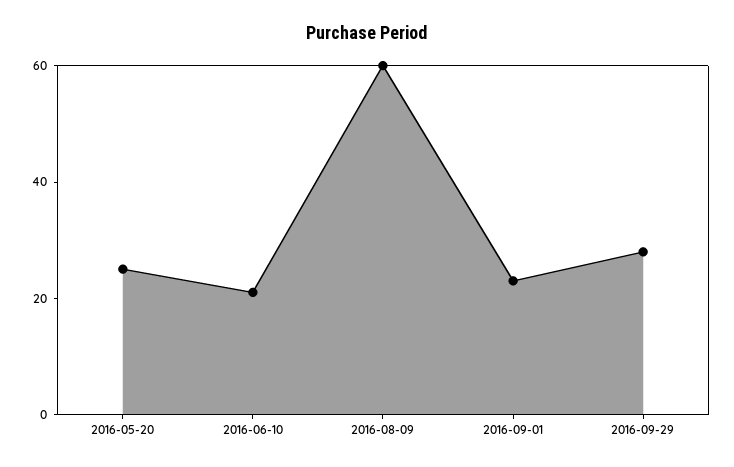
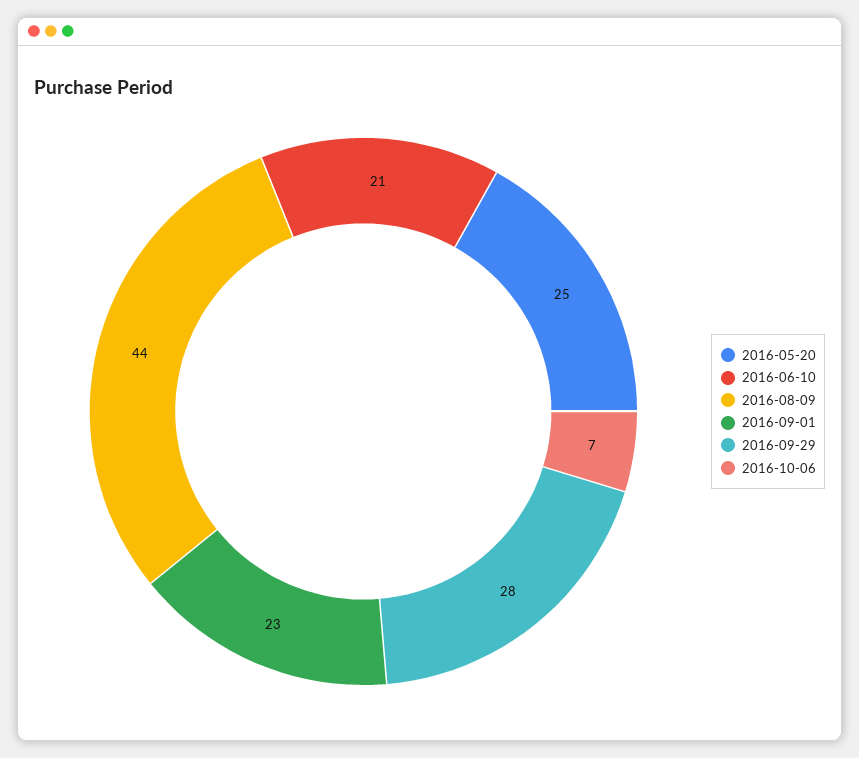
2016-08-09: 60 -> 44
2016-10-06: none -> 7

